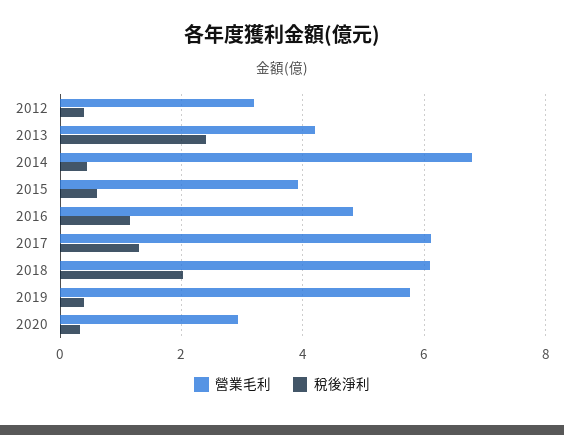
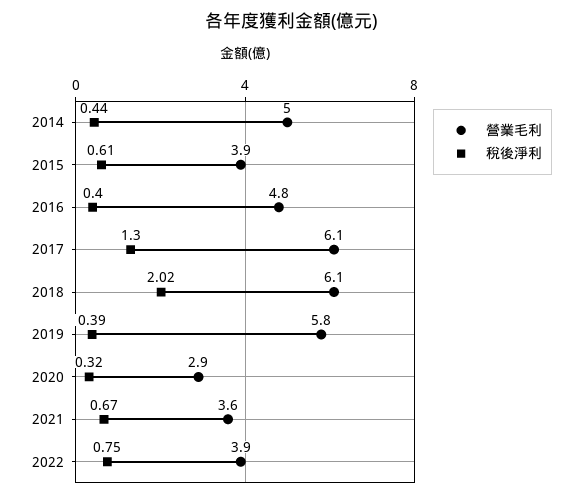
營業毛利, 2012: 3.2 -> none
稅後淨利, 2012: 0.4 -> none
營業毛利, 2013: 4.2 -> none
稅後淨利, 2013: 2.4 -> none
營業毛利, 2014: 6.8 -> 5
稅後淨利, 2016: 1.2 -> 0.4
營業毛利, 2021: none -> 3.6
稅後淨利, 2021: none -> 0.67
營業毛利, 2022: none -> 3.9
稅後淨利, 2022: none -> 0.75

